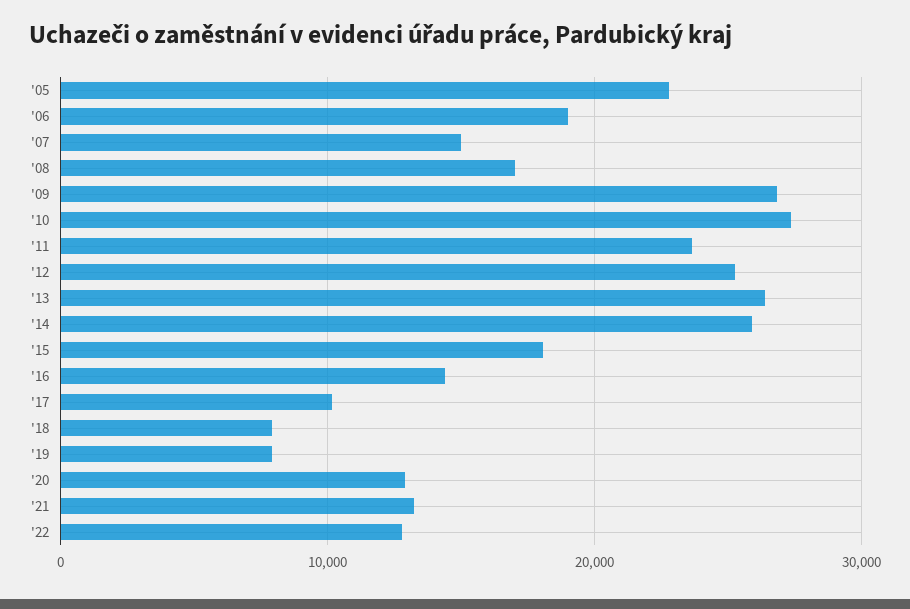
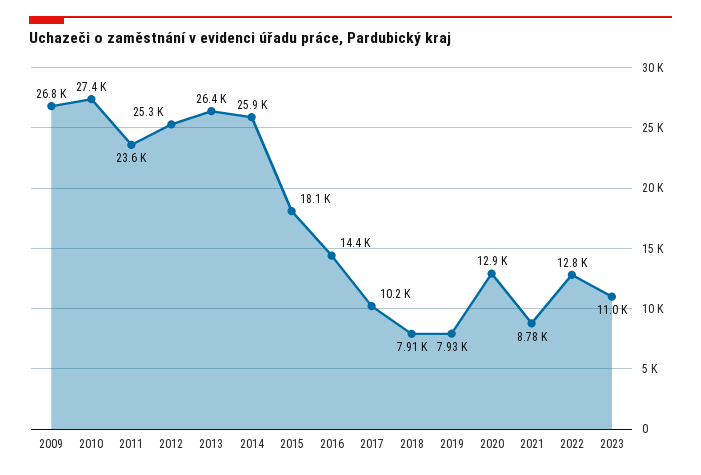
'05: 23000 -> none
'06: 19000 -> none
'07: 15000 -> none
'08: 17000 -> none
'21: 13000 -> 8780
2023: none -> 11000

